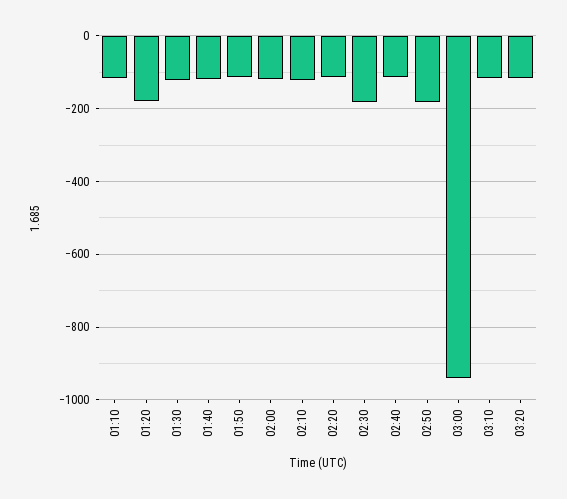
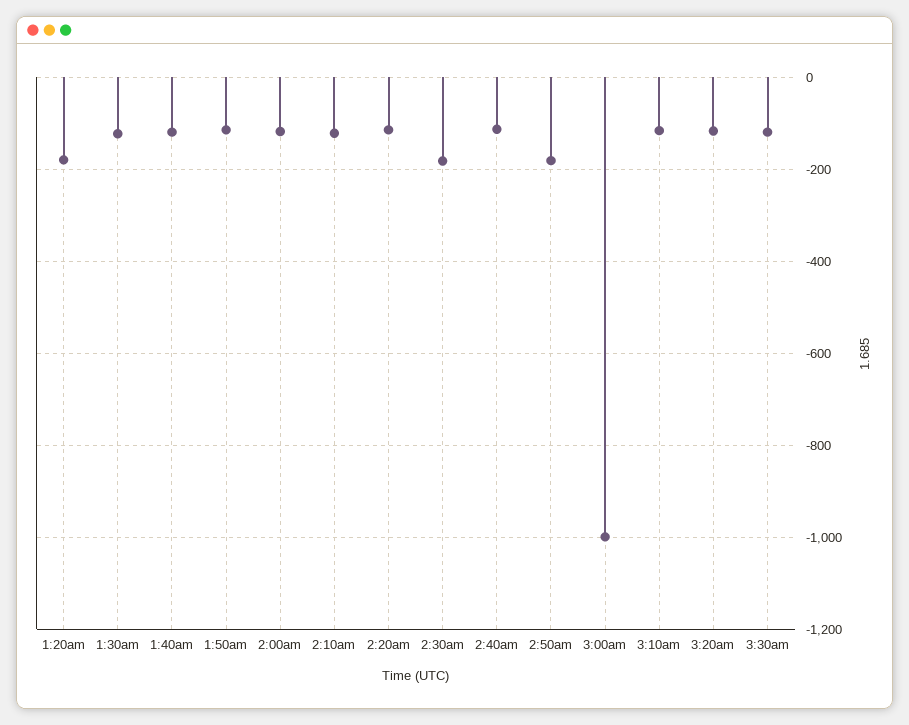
01:10: -120 -> none
03:00: -940 -> -1000
3:30am: none -> -120

